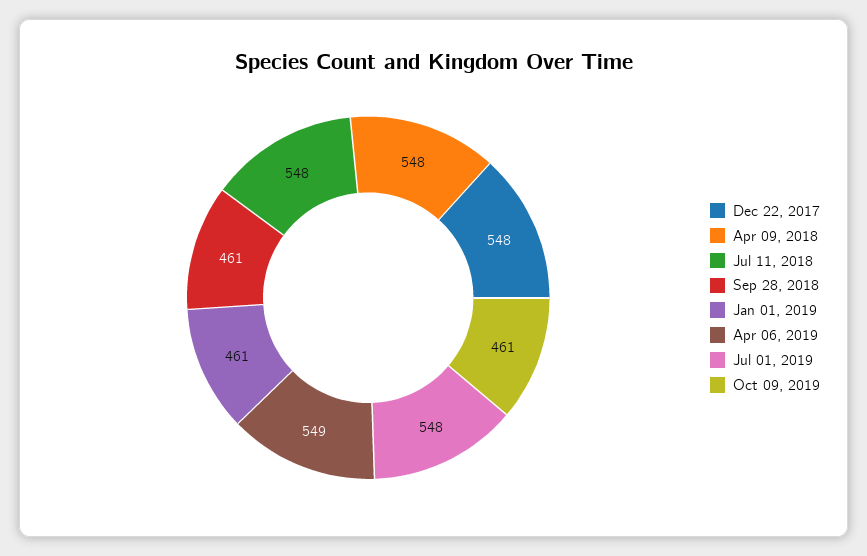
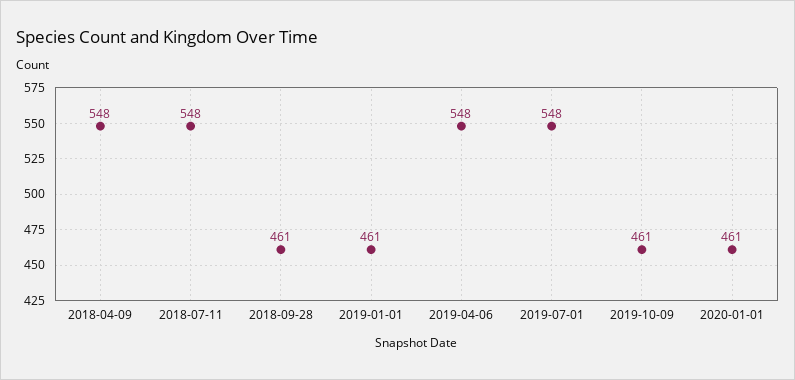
Dec 22, 2017: 548 -> none
Apr 06, 2019: 549 -> 548
2020-01-01: none -> 461

